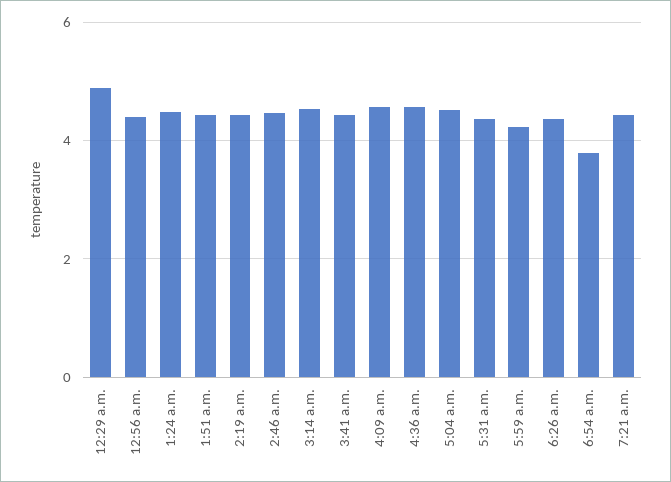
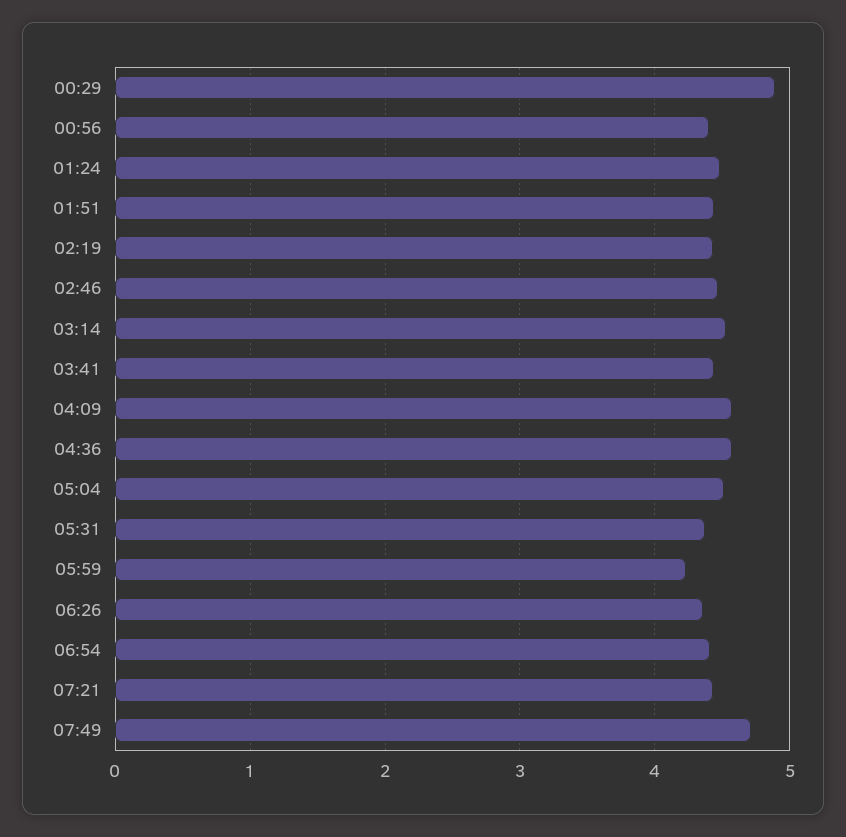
6:54 a.m.: 3.8 -> 4.4
07:49: none -> 4.7

